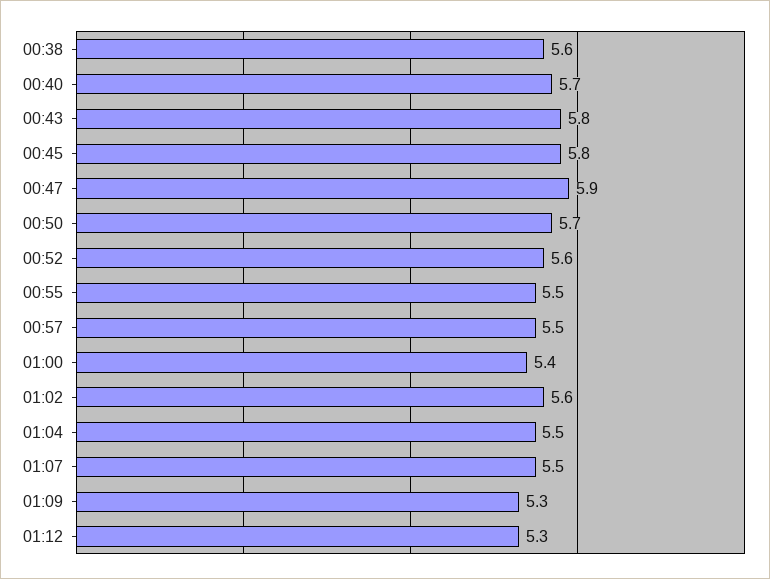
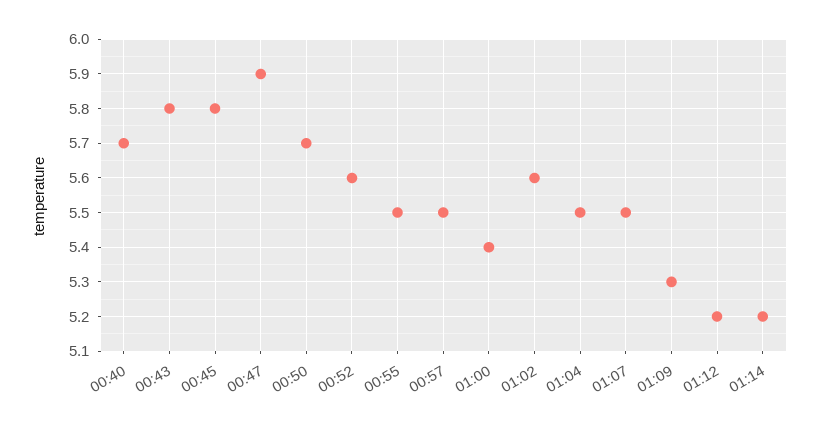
00:38: 5.6 -> none
01:12: 5.3 -> 5.2
01:14: none -> 5.2

